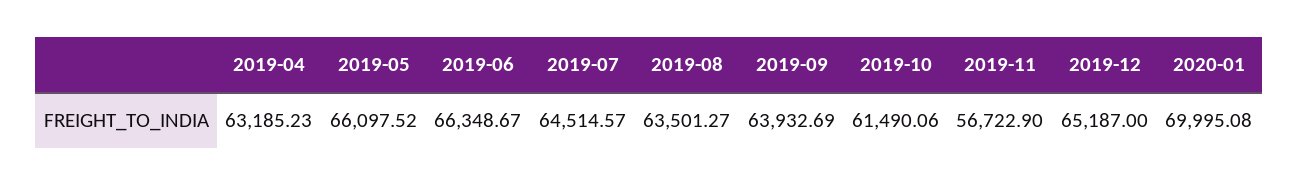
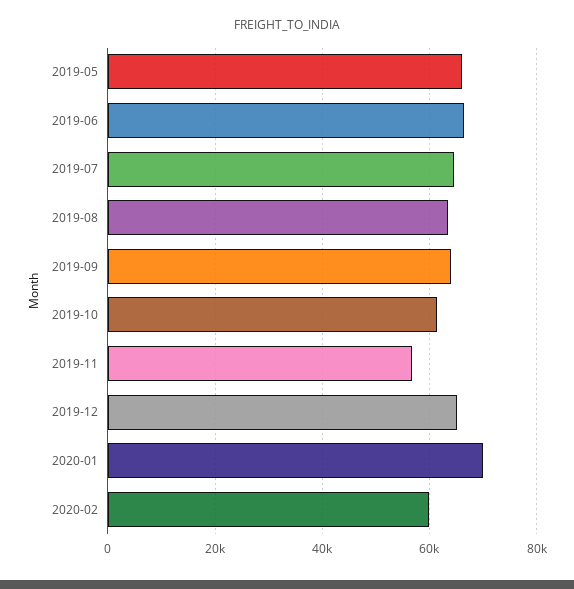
2019-04: 63185.23 -> none
2020-02: none -> 60000

